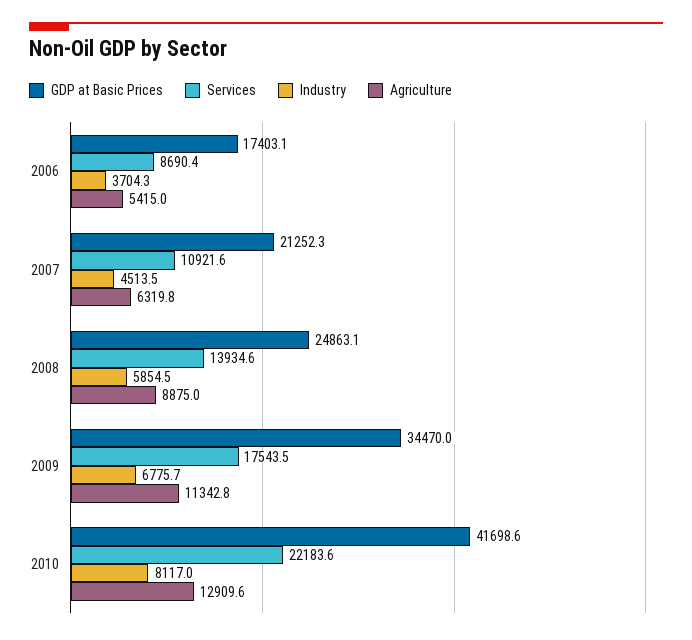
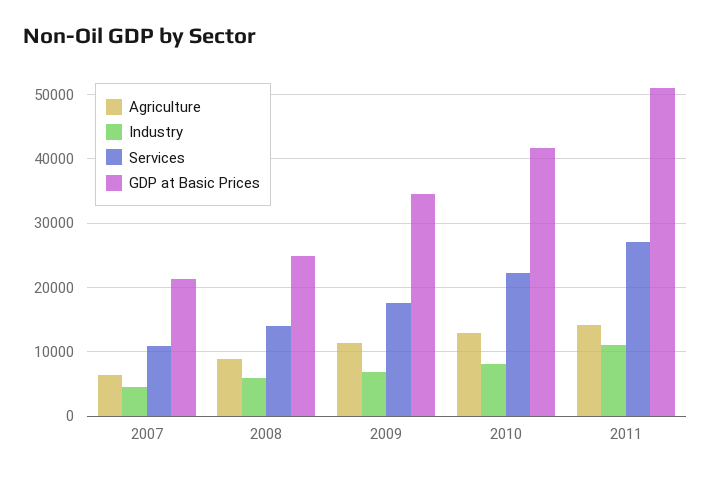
GDP at Basic Prices, 2006: 17403.1 -> none
Services, 2006: 8690.4 -> none
Industry, 2006: 3704.3 -> none
Agriculture, 2006: 5415 -> none
Agriculture, 2011: none -> 14000
Industry, 2011: none -> 11000
Services, 2011: none -> 27000
GDP at Basic Prices, 2011: none -> 51000

